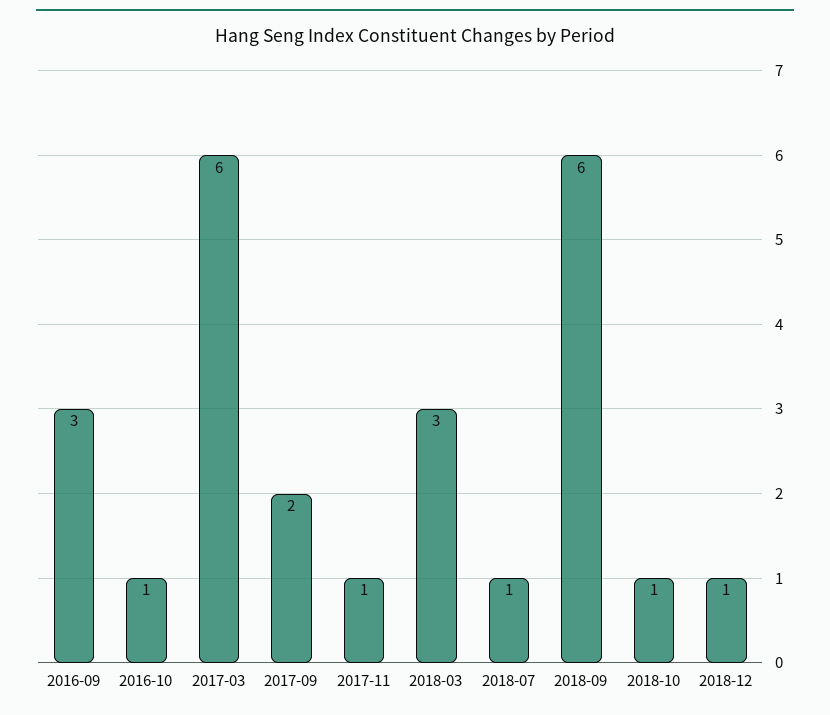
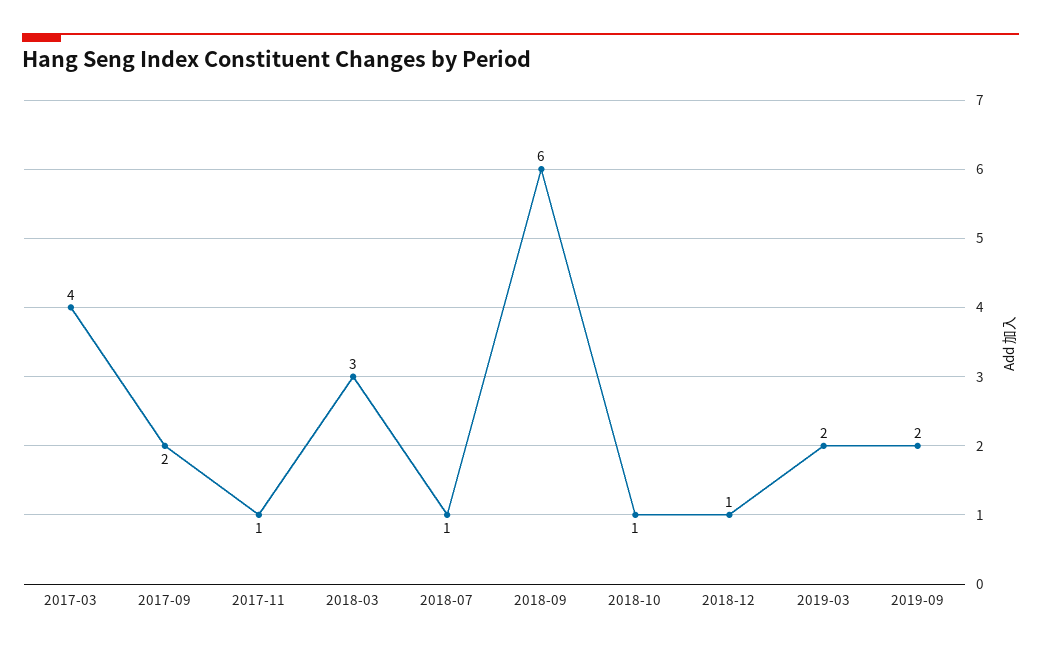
2016-09: 3 -> none
2016-10: 1 -> none
2017-03: 6 -> 4
2019-03: none -> 2
2019-09: none -> 2

